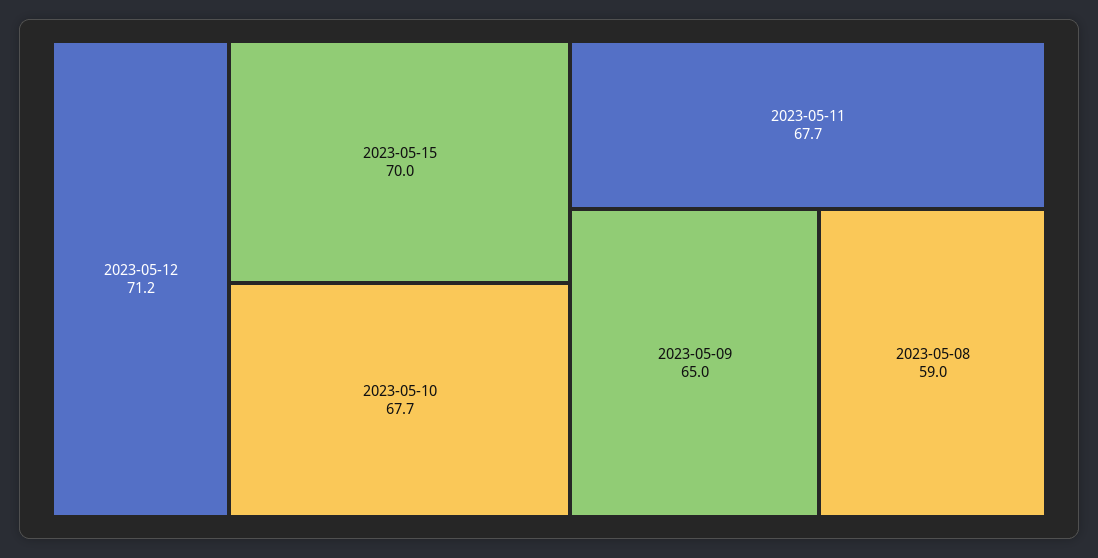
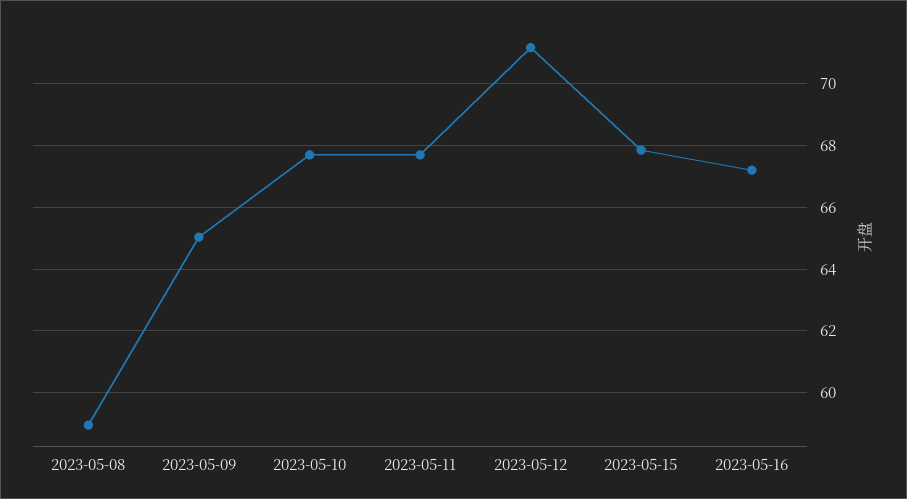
2023-05-15: 70 -> 67.8
2023-05-16: none -> 67.2

